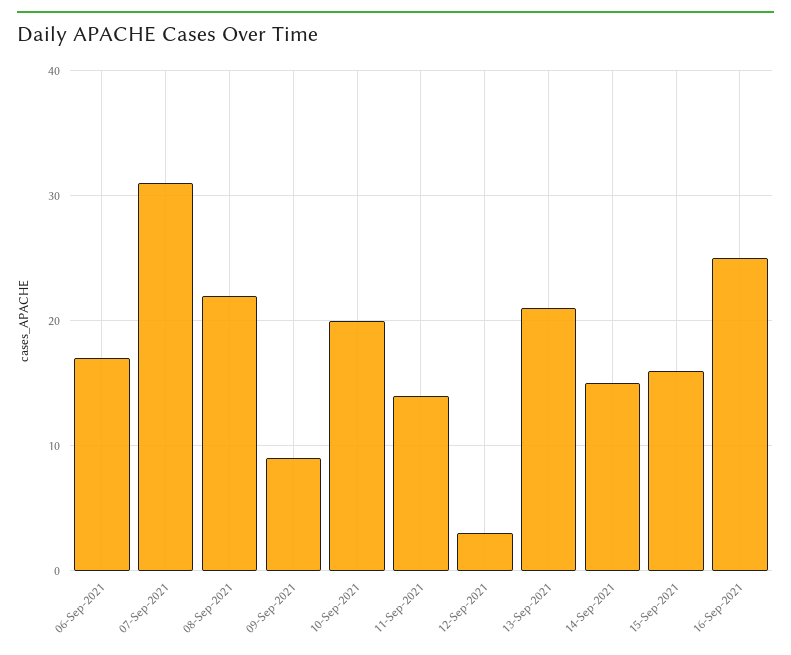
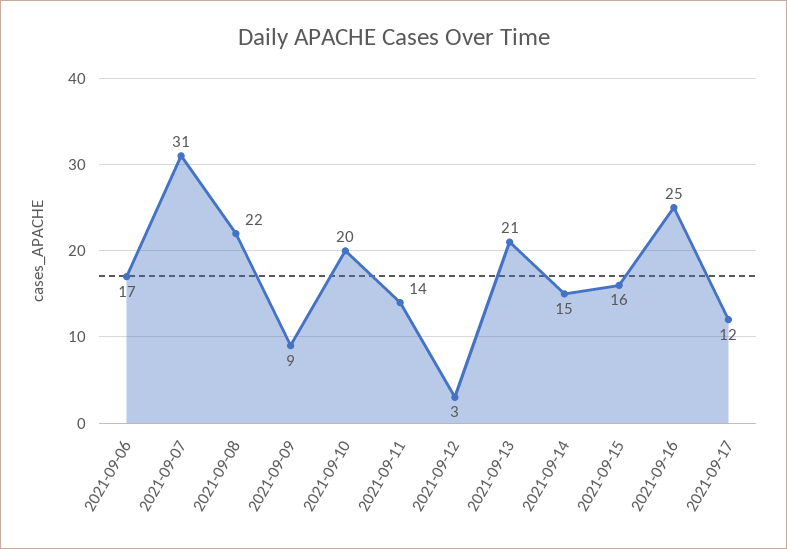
2021-09-17: none -> 12

